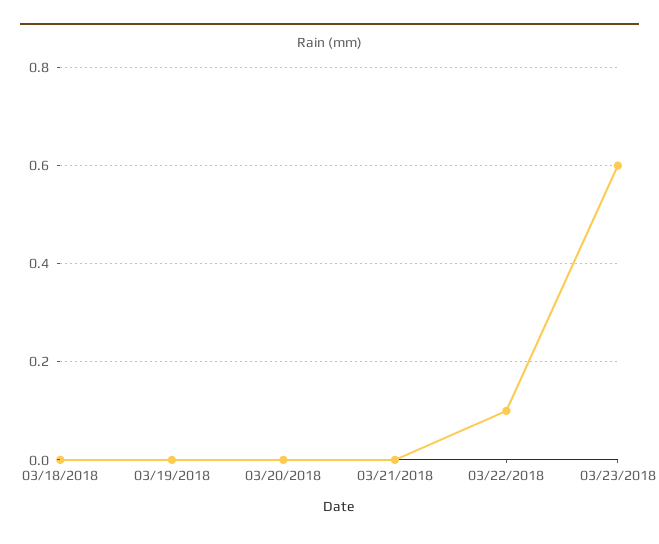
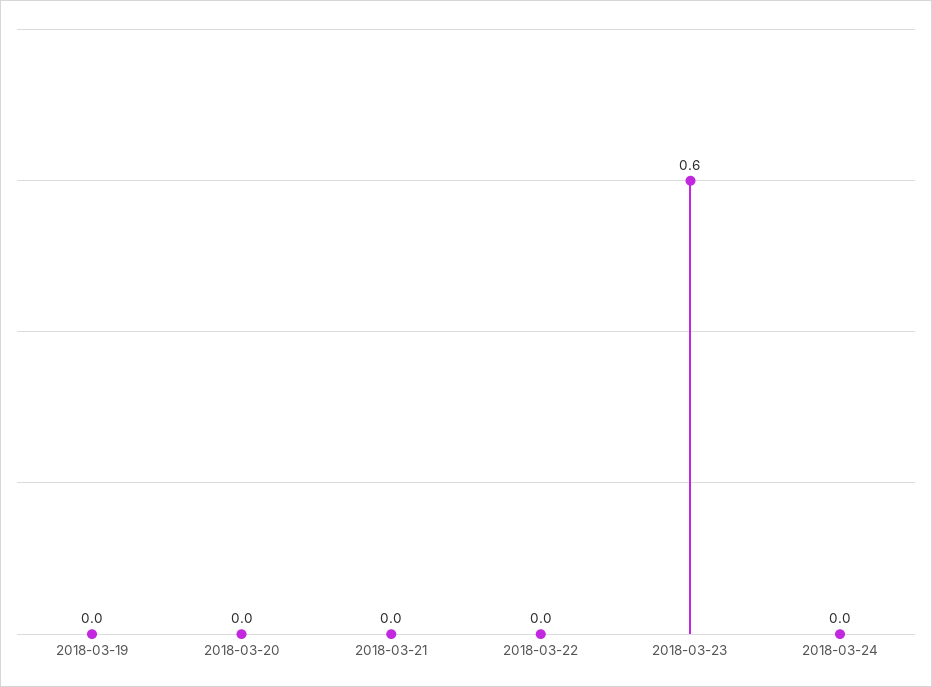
03/18/2018: 0 -> none
03/22/2018: 0.1 -> 0
2018-03-24: none -> 0

